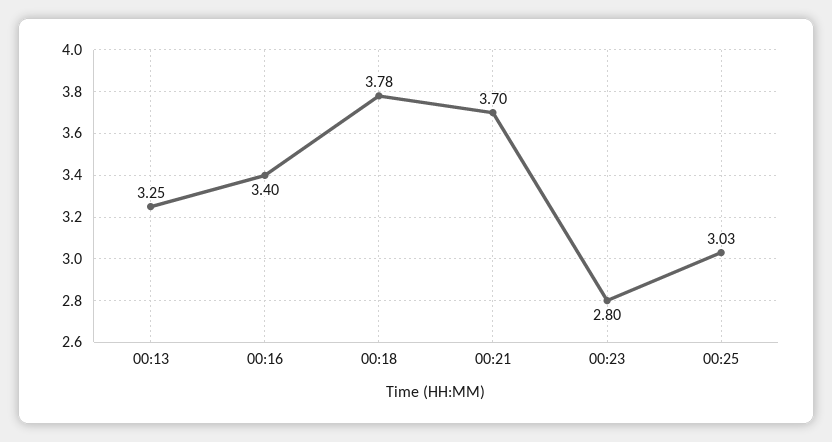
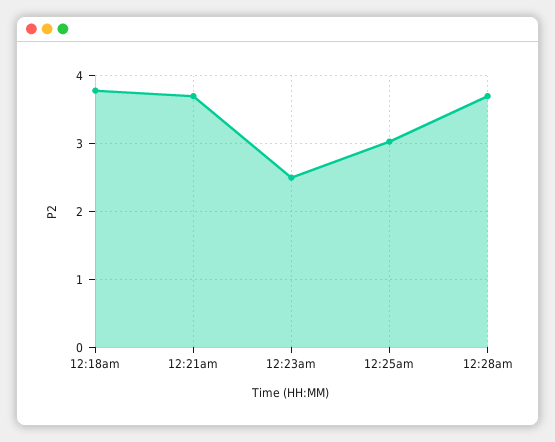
00:13: 3.25 -> none
00:16: 3.4 -> none
00:23: 2.8 -> 2.5
12:28am: none -> 3.7

